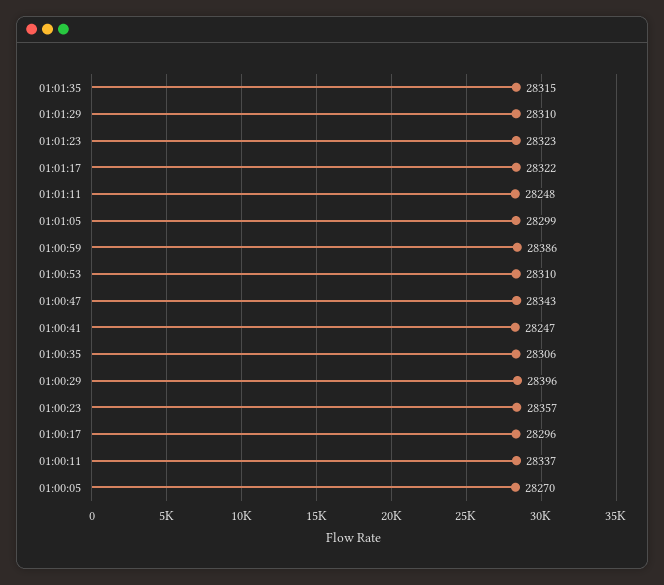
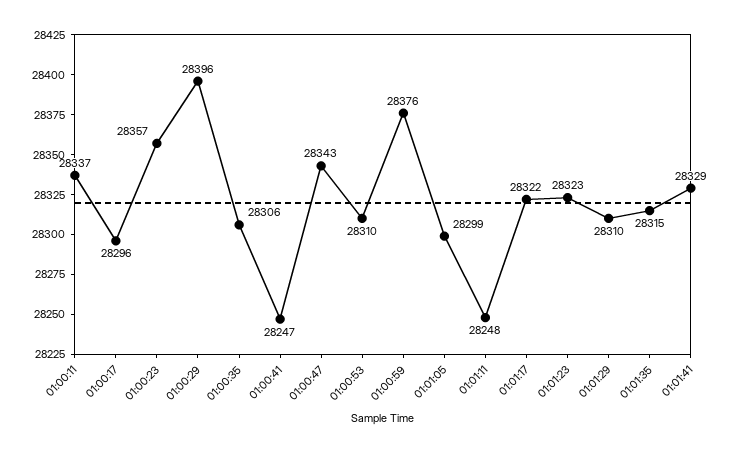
01:00:59: 28386 -> 28376
01:00:05: 28270 -> none
01:01:41: none -> 28329

